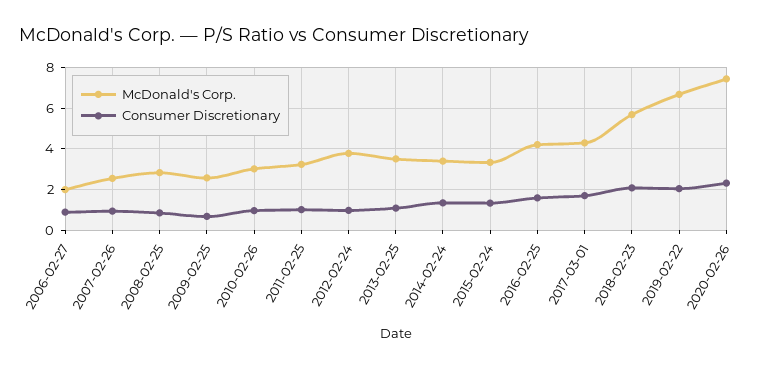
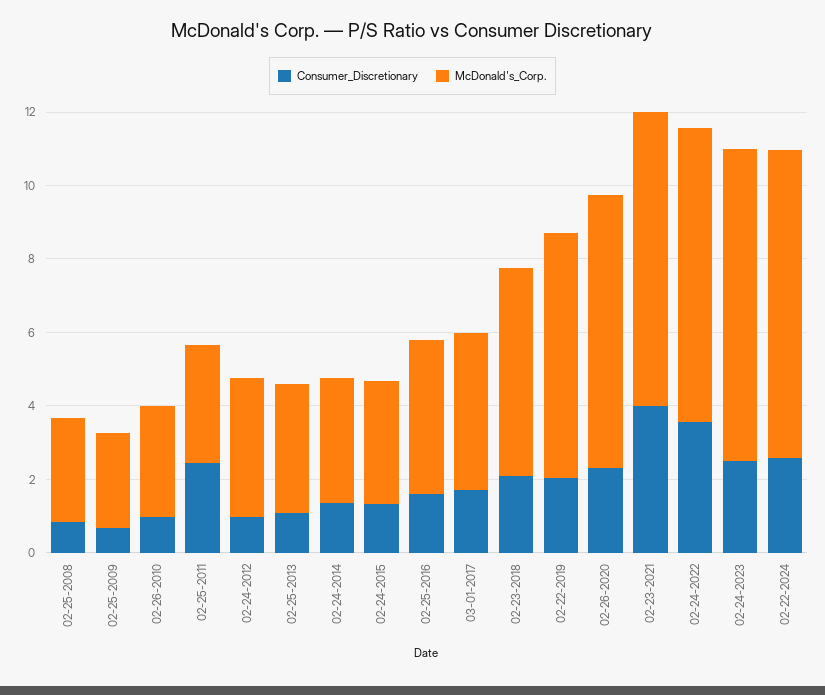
McDonald's Corp., 2006-02-27: 2 -> none
Consumer Discretionary, 2006-02-27: 1 -> none
McDonald's Corp., 2007-02-26: 2.5 -> none
Consumer Discretionary, 2007-02-26: 1 -> none
Consumer Discretionary, 2011-02-25: 1 -> 2.5
Consumer Discretionary, 02-23-2021: none -> 4
McDonald's Corp., 02-23-2021: none -> 8
Consumer Discretionary, 02-24-2022: none -> 3.5
McDonald's Corp., 02-24-2022: none -> 8
Consumer Discretionary, 02-24-2023: none -> 2.5
McDonald's Corp., 02-24-2023: none -> 8.5
Consumer Discretionary, 02-22-2024: none -> 2.5
McDonald's Corp., 02-22-2024: none -> 8.5

